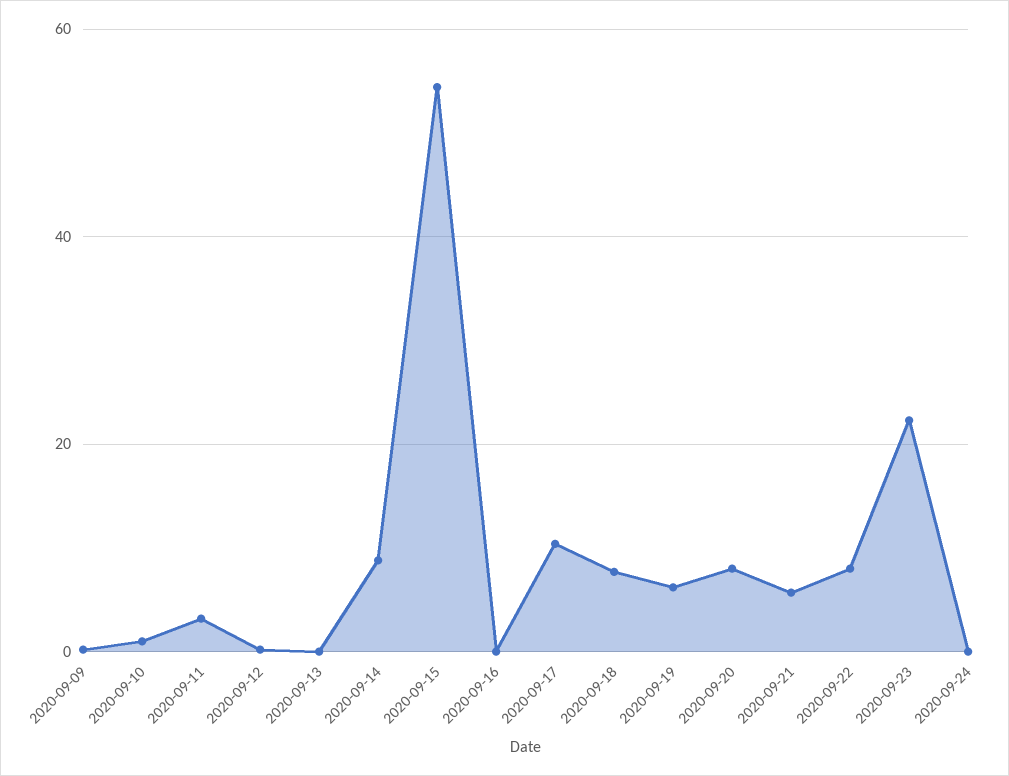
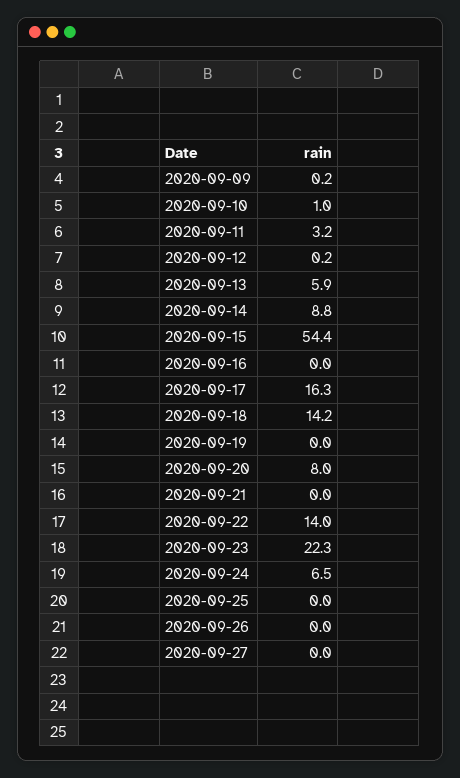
2020-09-13: 0 -> 5.9
2020-09-17: 10 -> 16.3
2020-09-18: 8 -> 14.2
2020-09-19: 6 -> 0
2020-09-21: 6 -> 0
2020-09-22: 8 -> 14
2020-09-24: 0 -> 6.5
2020-09-25: none -> 0
2020-09-26: none -> 0
2020-09-27: none -> 0

